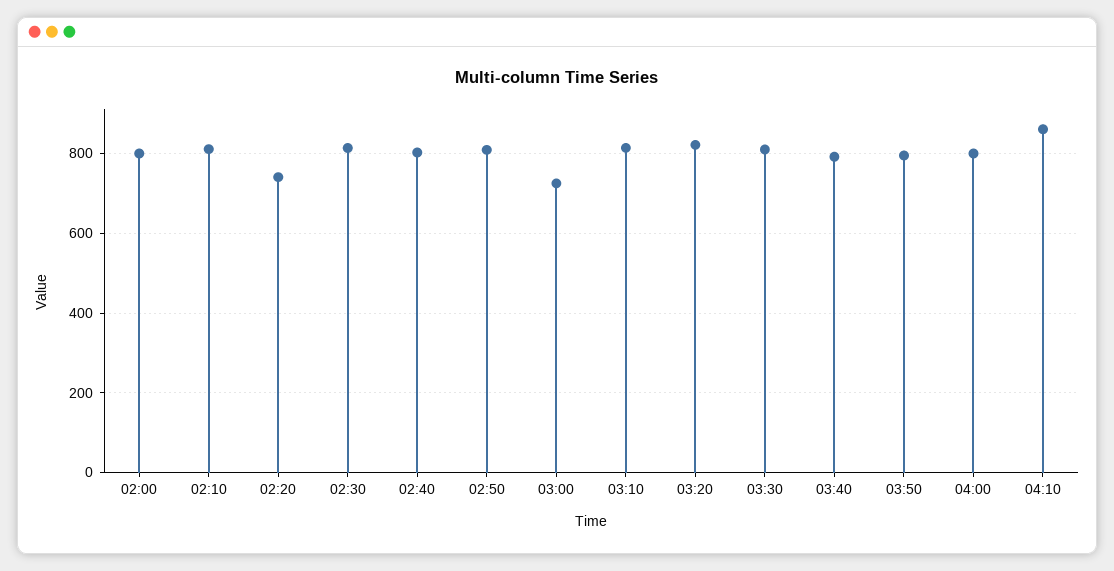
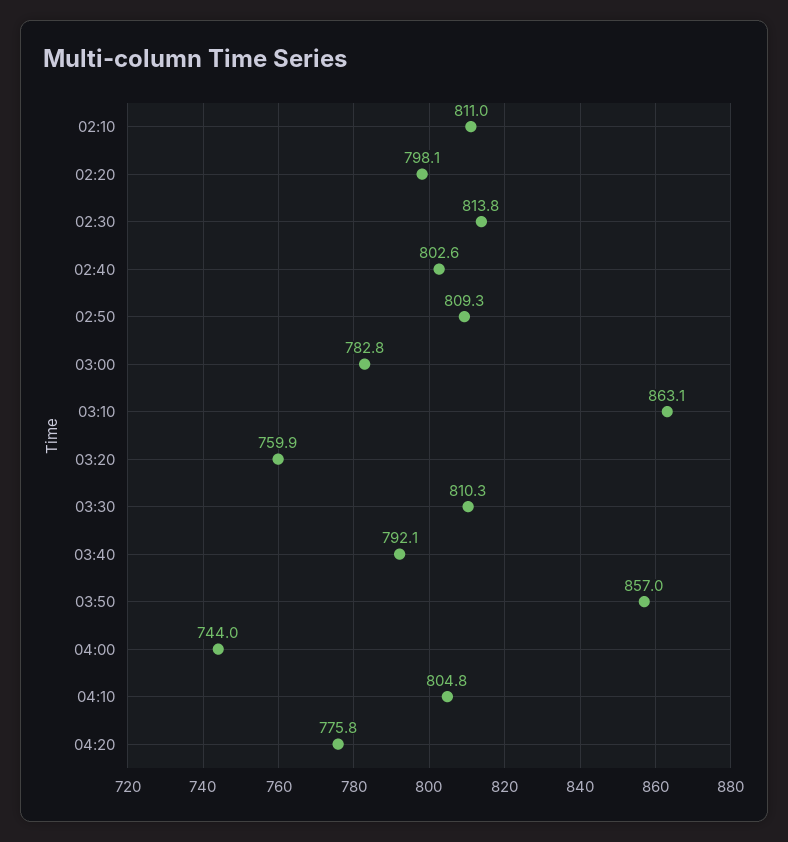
02:00: 800 -> none
02:20: 740 -> 798.1
03:00: 720 -> 782.8
03:10: 820 -> 863.1
03:20: 820 -> 759.9
03:50: 800 -> 857
04:00: 800 -> 744
04:10: 860 -> 804.8
04:20: none -> 775.8

